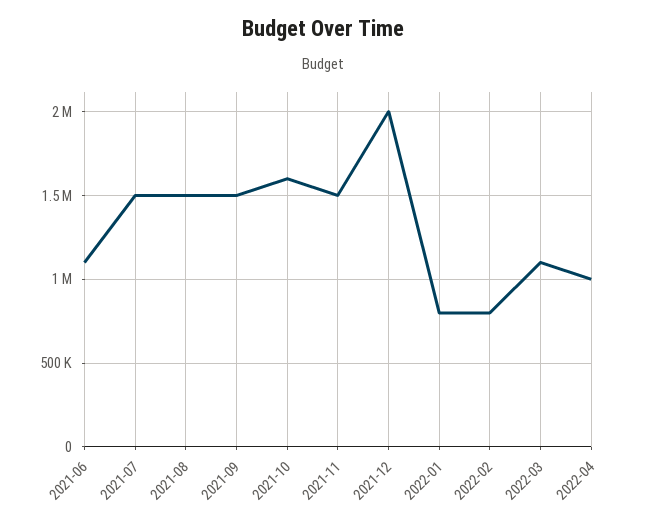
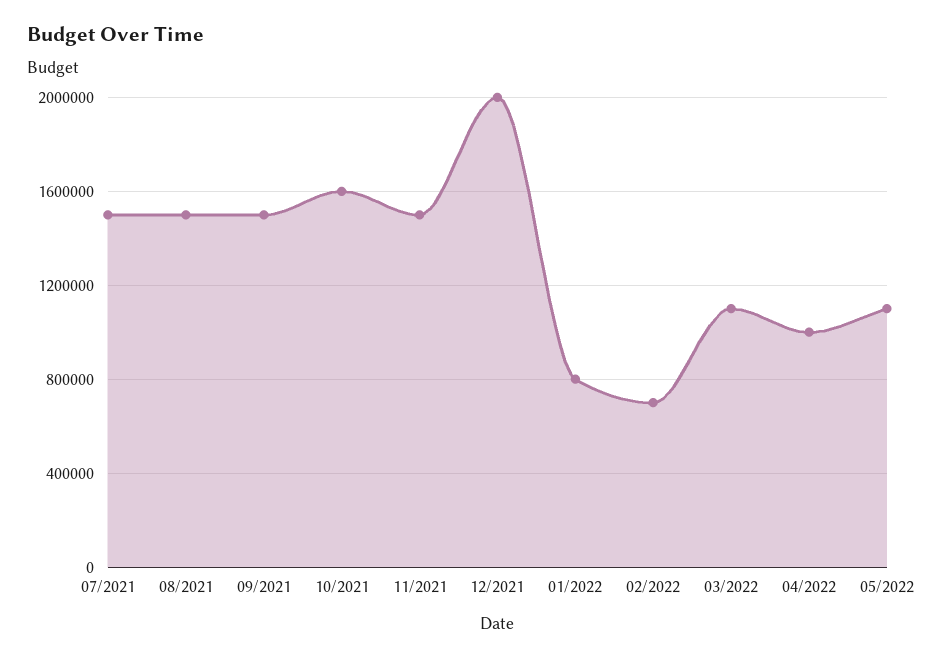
2021-06: 1100000 -> none
2022-02: 800000 -> 700000
05/2022: none -> 1100000

